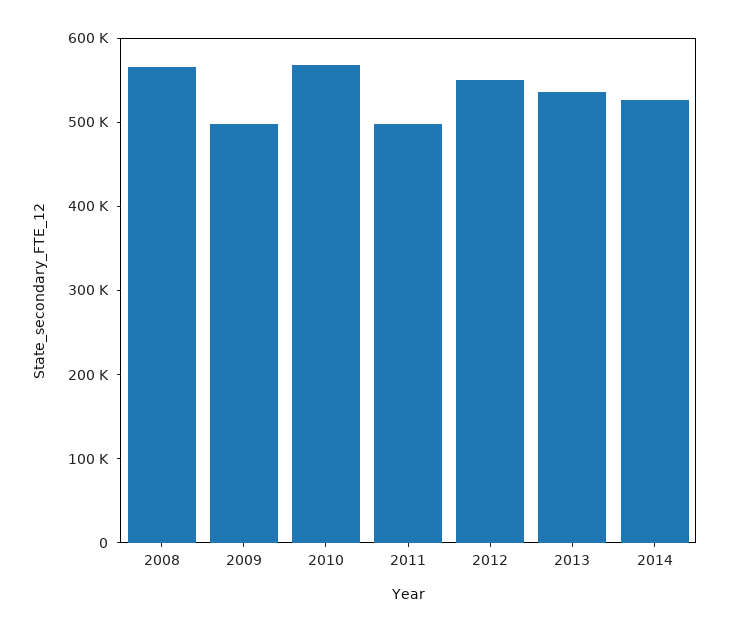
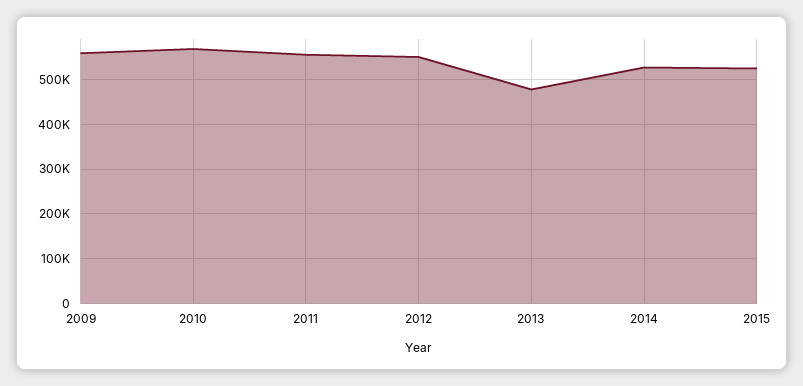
2008: 560000 -> none
2009: 500000 -> 560000
2011: 500000 -> 560000
2013: 540000 -> 480000
2015: none -> 520000

